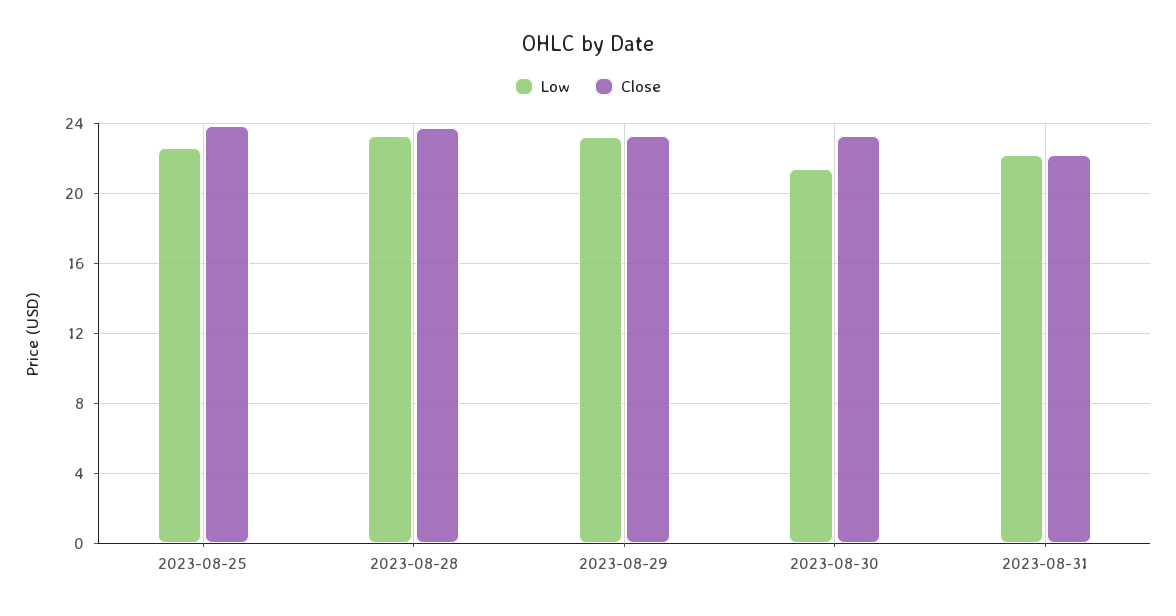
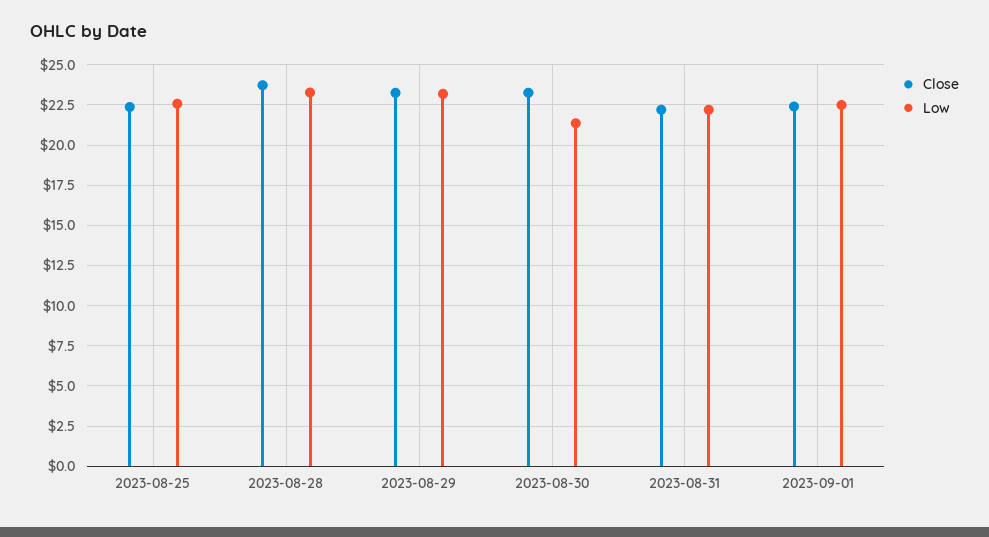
Close, 2023-08-25: 24 -> 22.5
Close, 2023-09-01: none -> 22.5
Low, 2023-09-01: none -> 22.5

